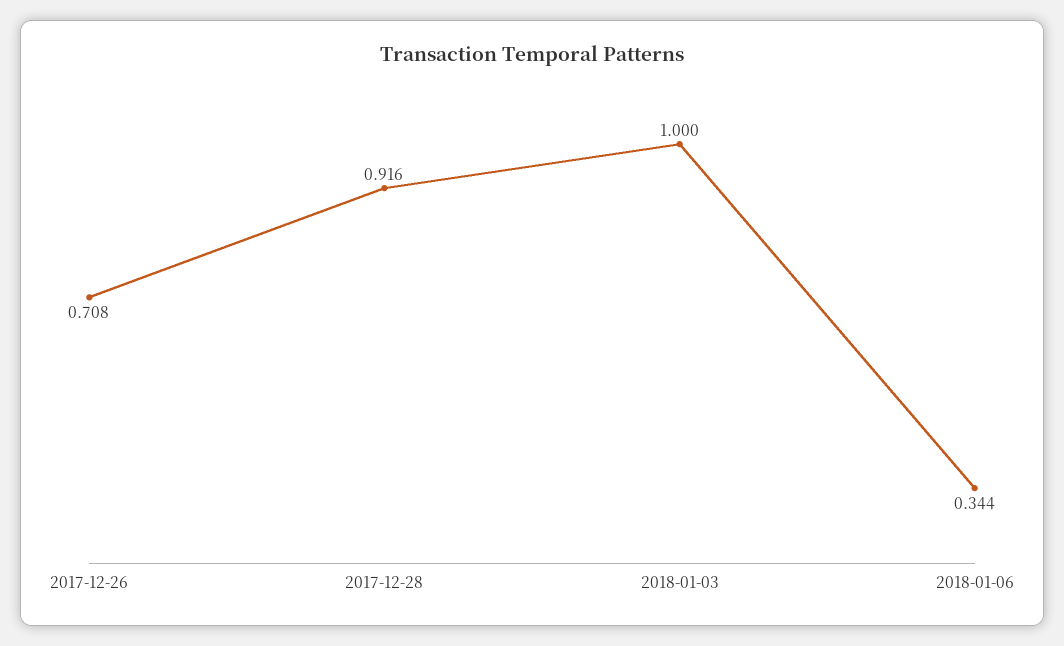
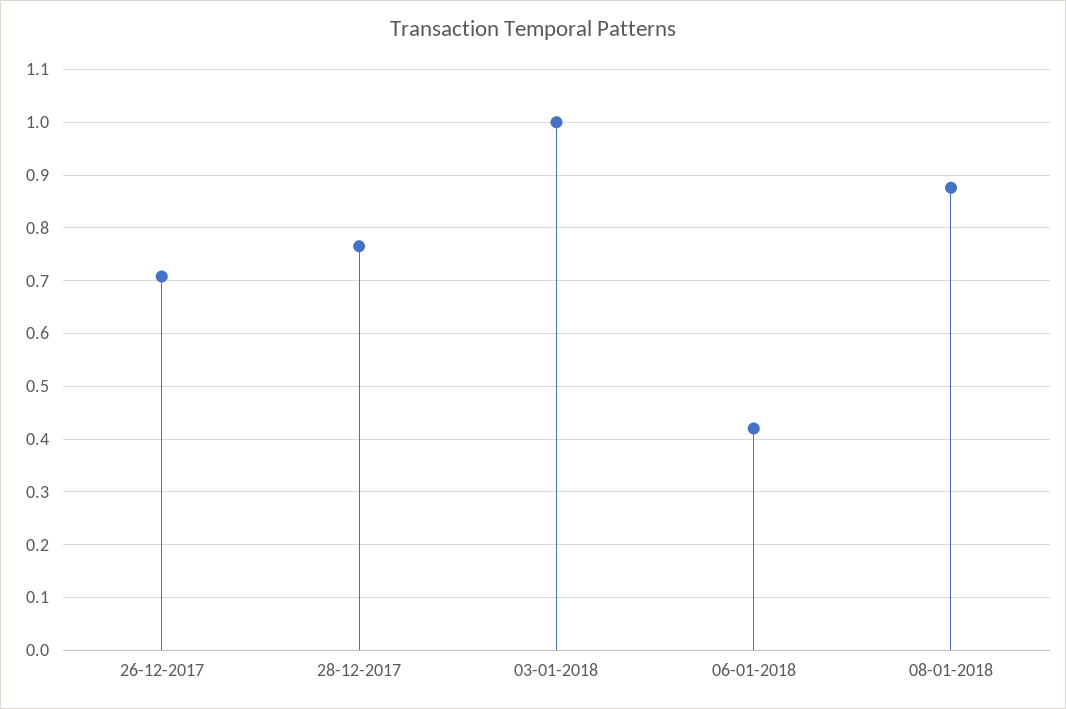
2017-12-28: 0.916 -> 0.76
2018-01-06: 0.344 -> 0.42
08-01-2018: none -> 0.88

